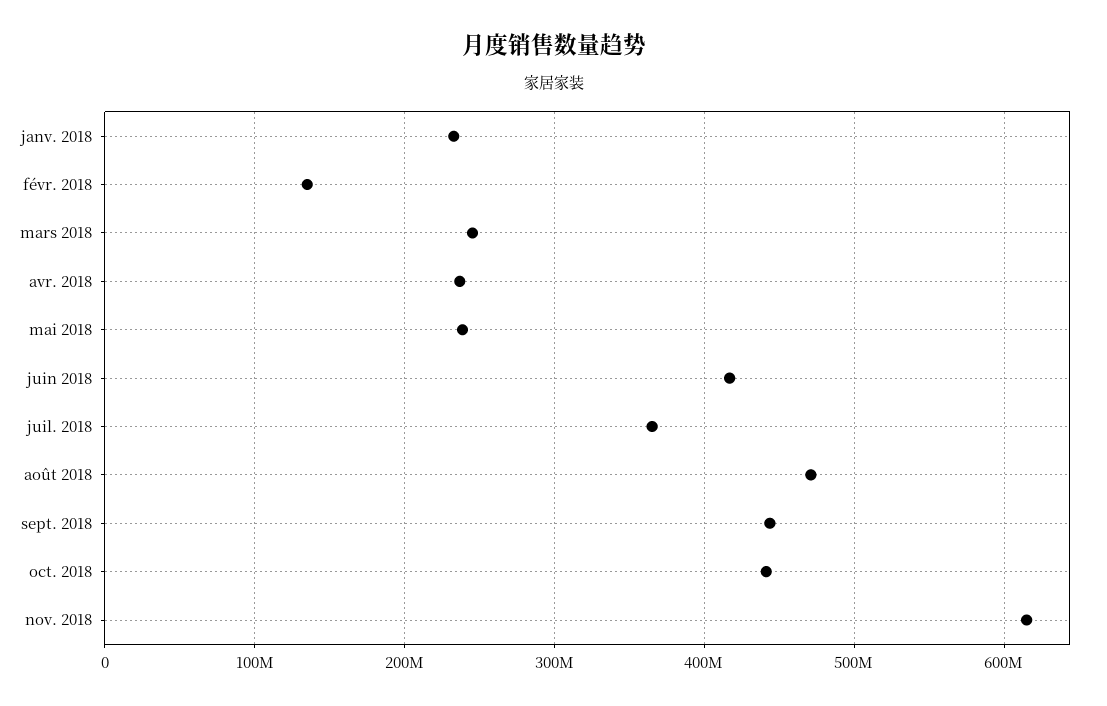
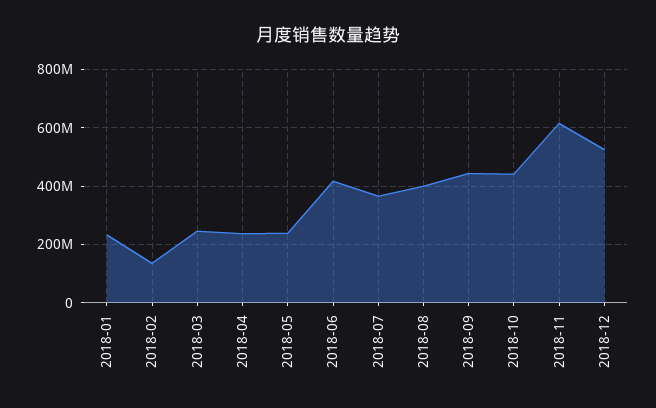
août 2018: 470000000 -> 400000000
2018-12: none -> 525000000

